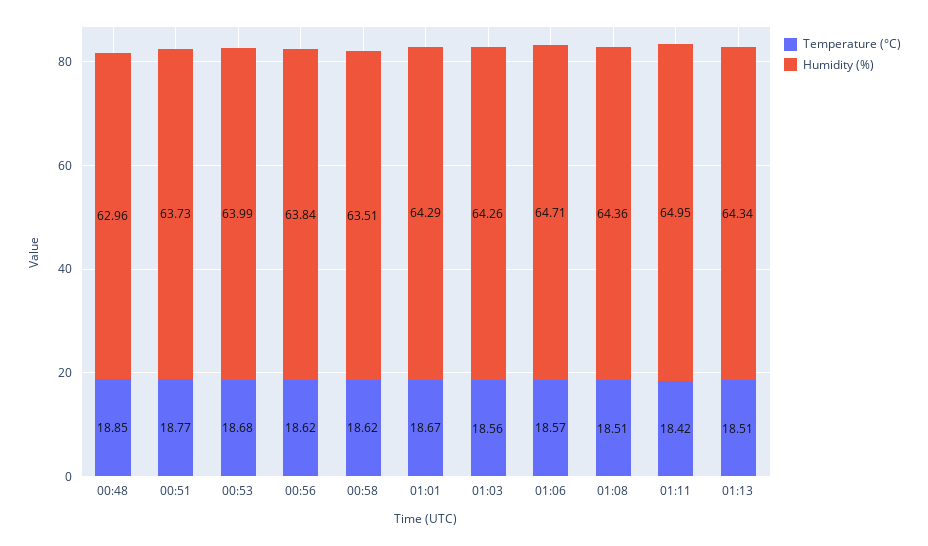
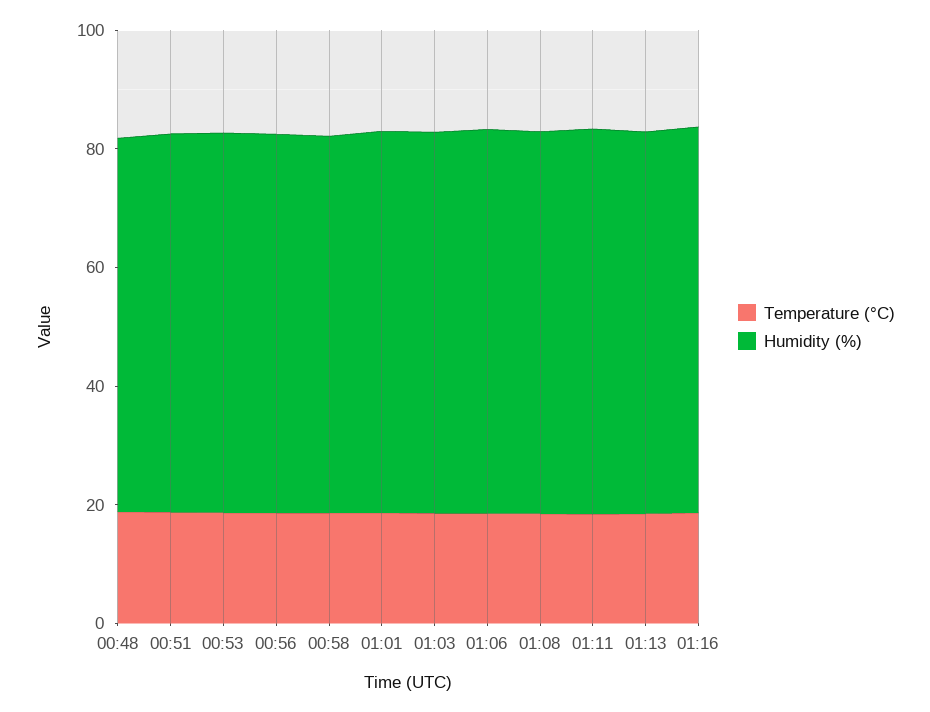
Temperature (°C), 01:16: none -> 20
Humidity (%), 01:16: none -> 65

